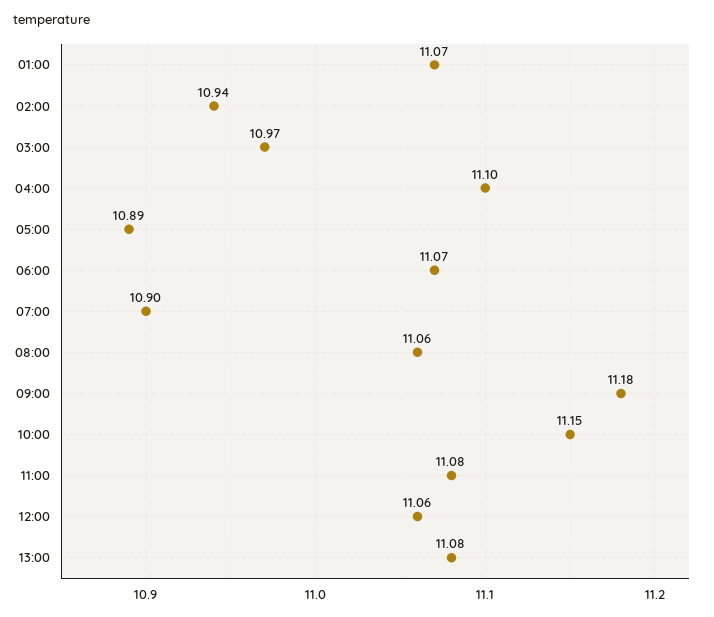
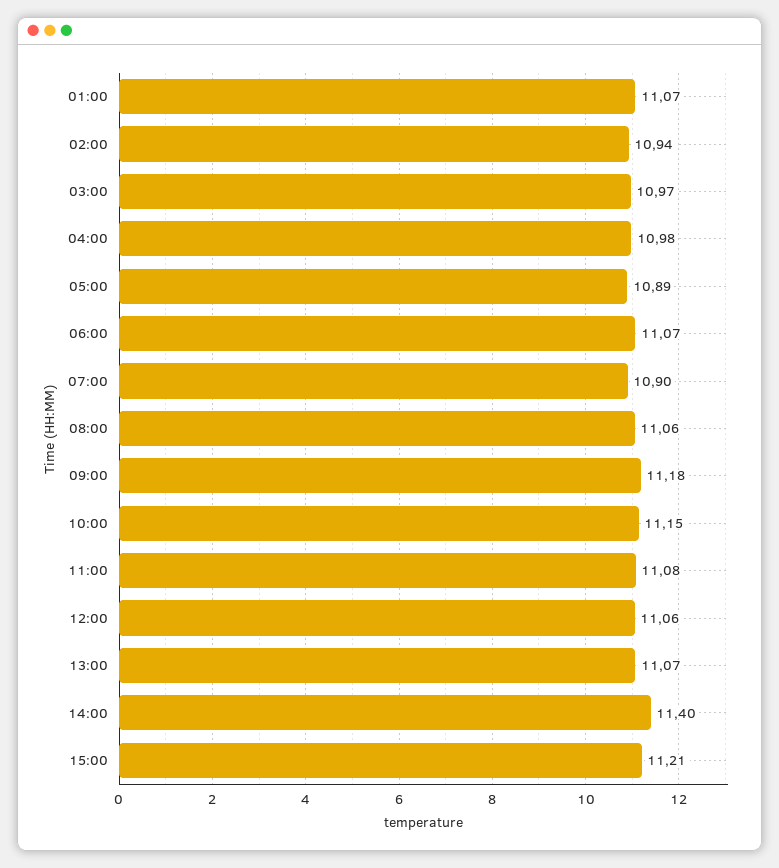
04:00: 11.1 -> 10.98
13:00: 11.08 -> 11.07
14:00: none -> 11.4
15:00: none -> 11.21

